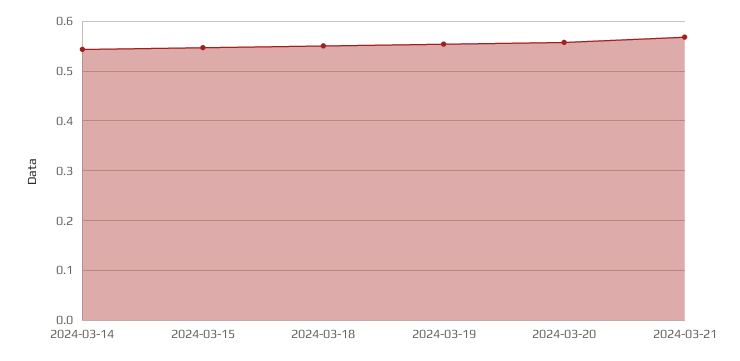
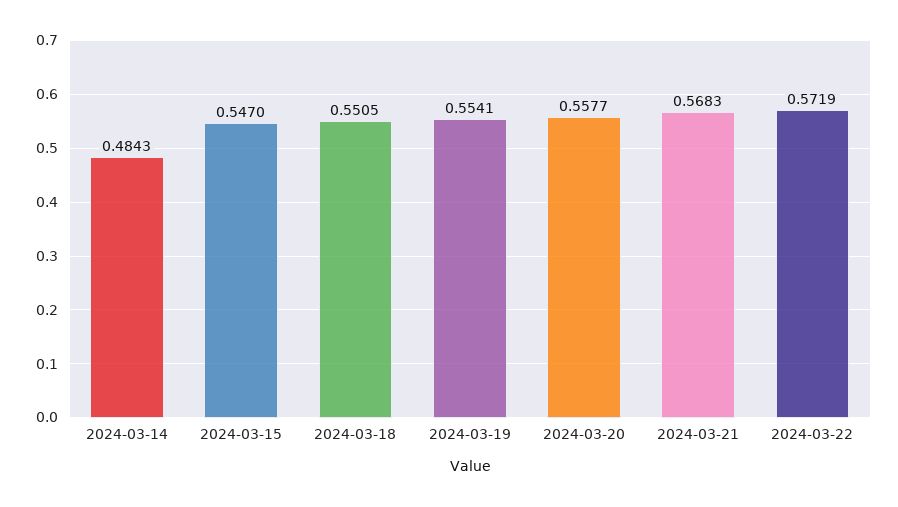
2024-03-14: 0.54 -> 0.4843
2024-03-22: none -> 0.5719

